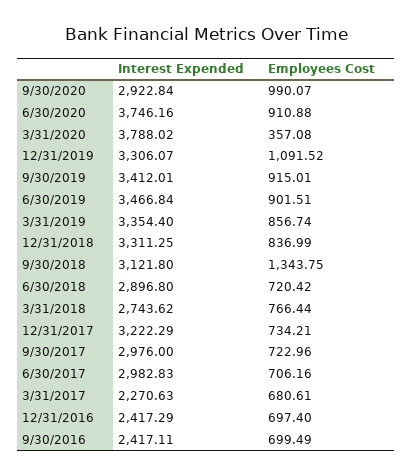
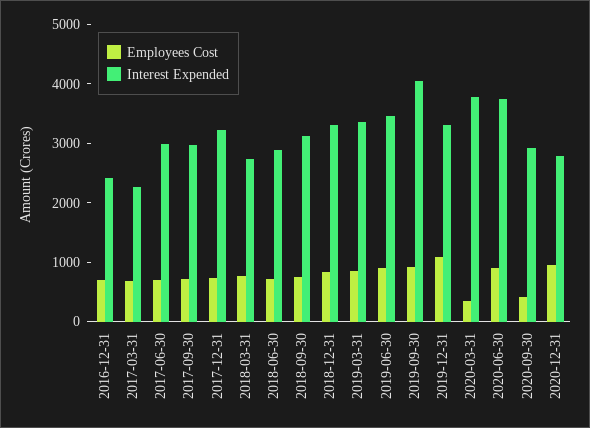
Employees Cost, 9/30/2020: 990.07 -> 400
Interest Expended, 9/30/2019: 3412.01 -> 4000
Employees Cost, 9/30/2018: 1343.75 -> 800
Interest Expended, 9/30/2016: 2417.11 -> none
Employees Cost, 9/30/2016: 699.49 -> none
Employees Cost, 2020-12-31: none -> 1000
Interest Expended, 2020-12-31: none -> 2800

